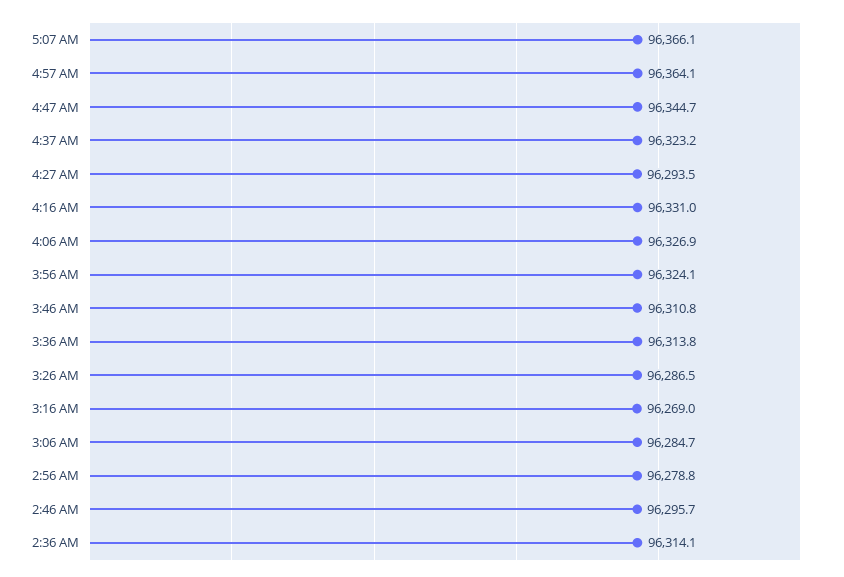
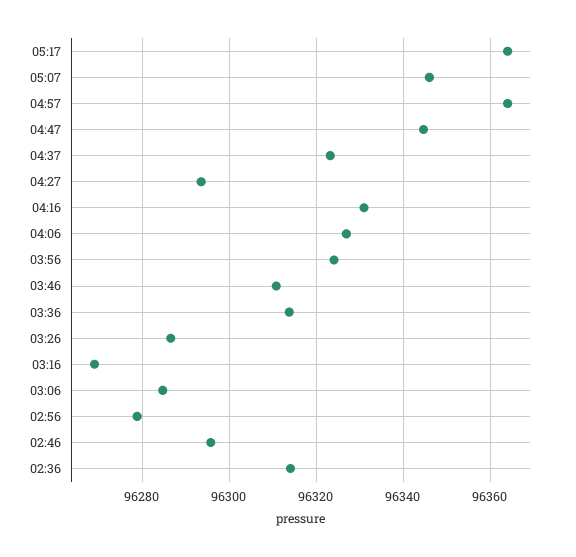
5:07 AM: 96366.1 -> 96346
05:17: none -> 96364

